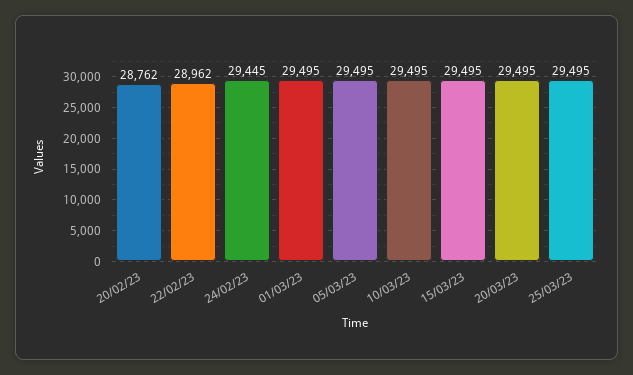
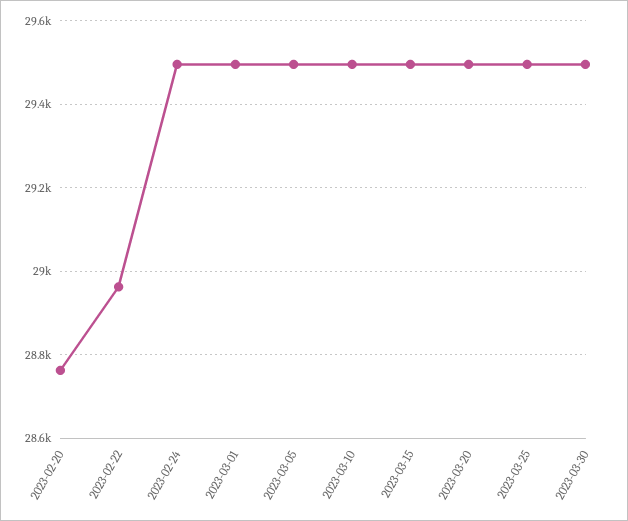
24/02/23: 29445 -> 29500
2023-03-30: none -> 29500

